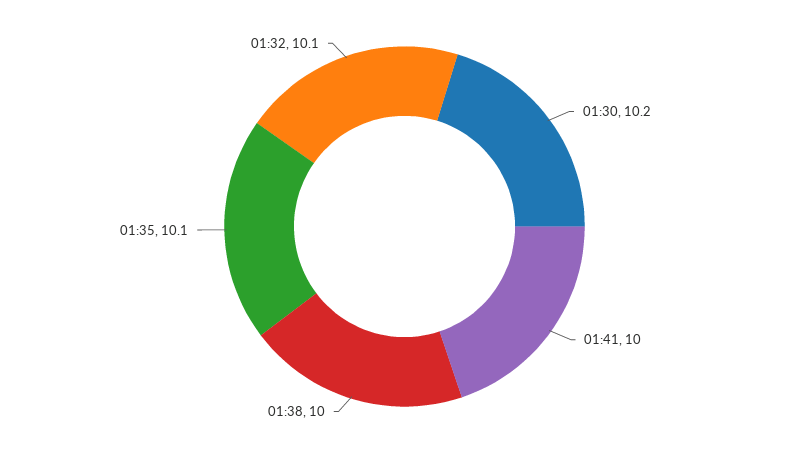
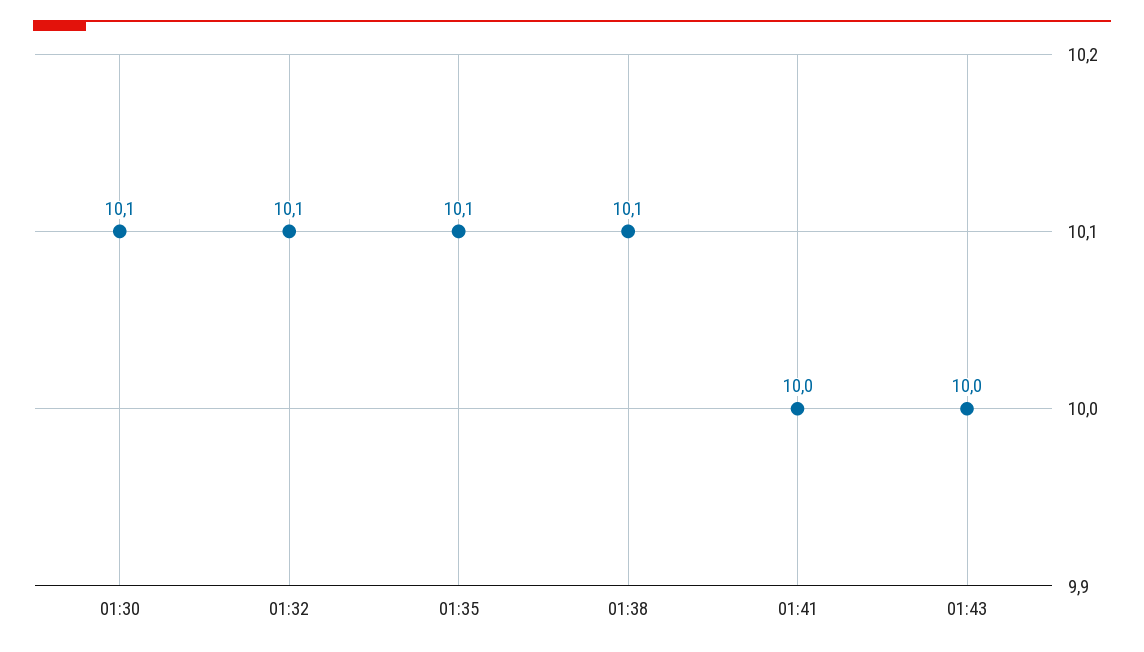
01:30: 10.2 -> 10.1
01:38: 10 -> 10.1
01:43: none -> 10

